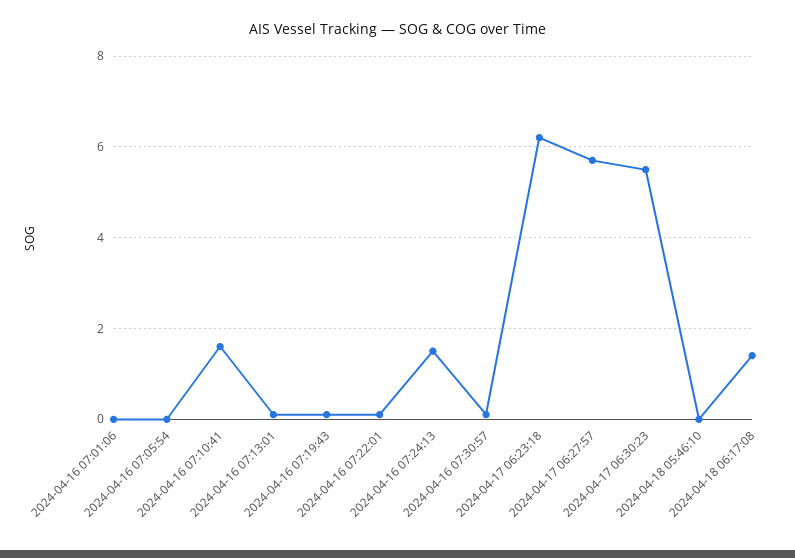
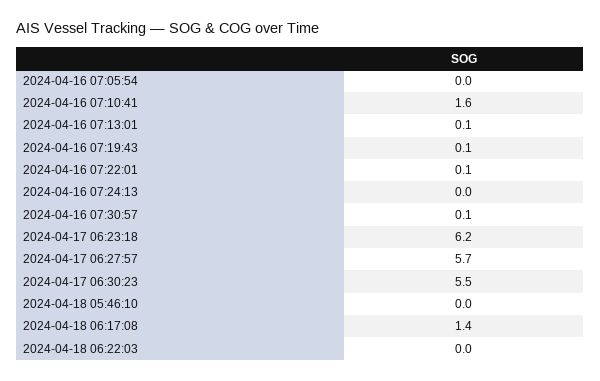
2024-04-16 07:01:06: 0 -> none
2024-04-16 07:24:13: 1.5 -> 0
2024-04-18 06:22:03: none -> 0

